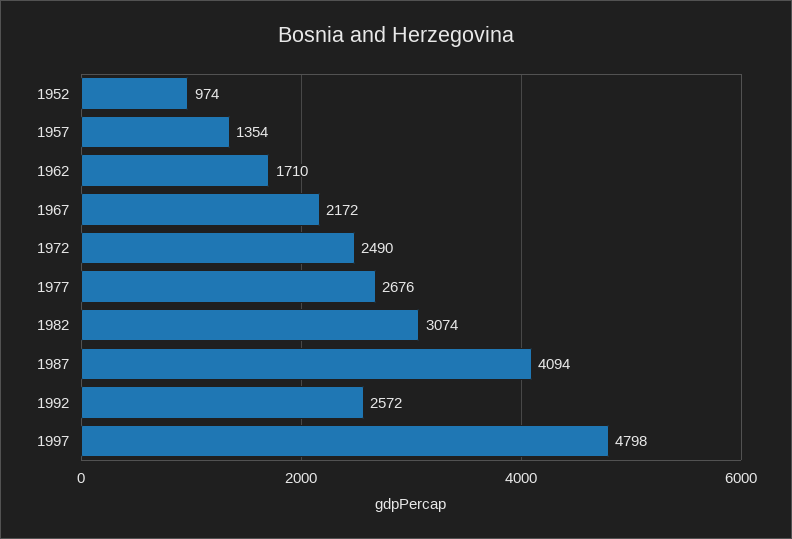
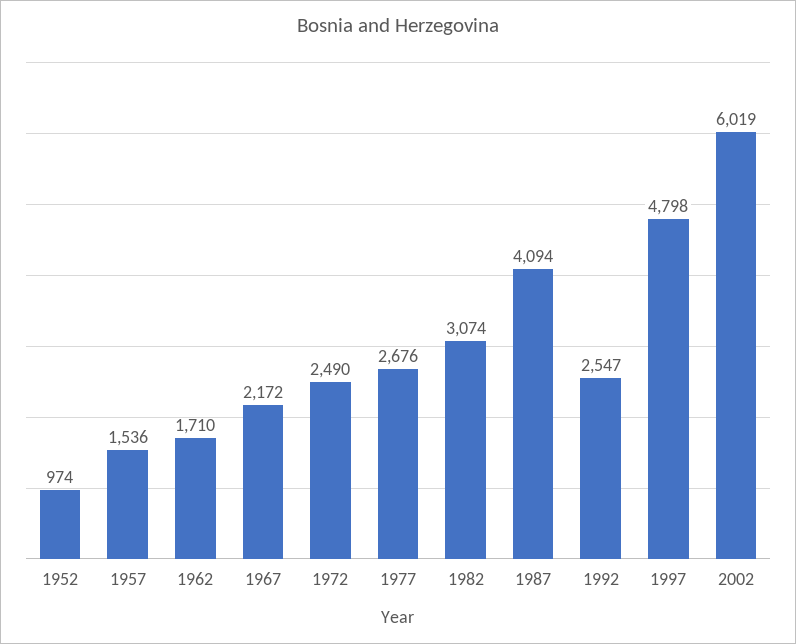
1957: 1354 -> 1536
1992: 2572 -> 2547
2002: none -> 6019

